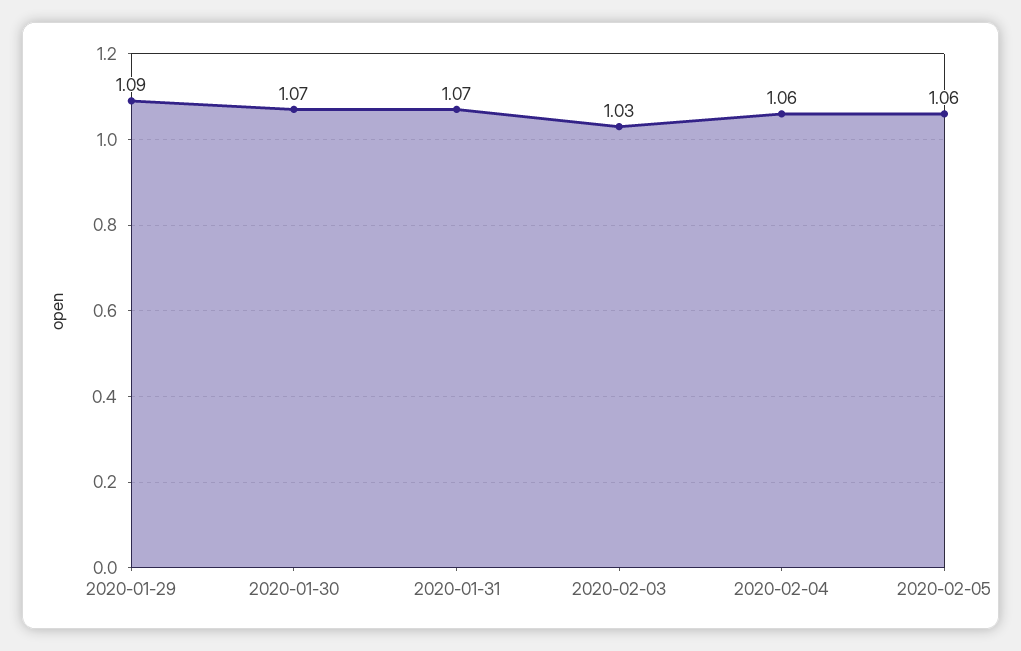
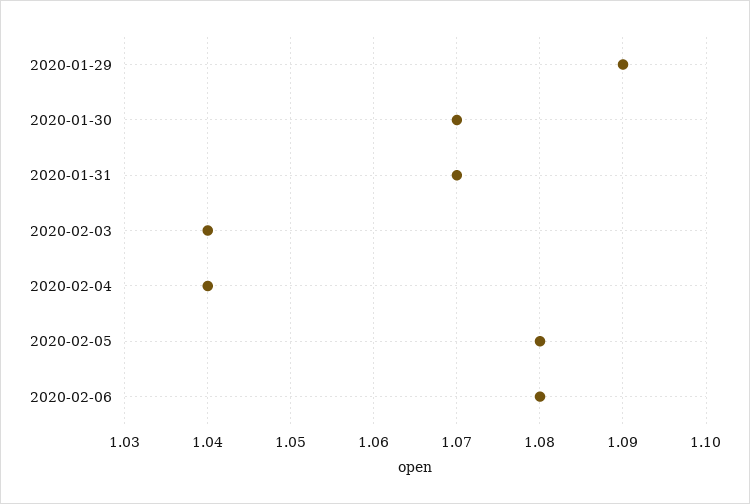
2020-02-03: 1.03 -> 1.04
2020-02-04: 1.06 -> 1.04
2020-02-05: 1.06 -> 1.08
2020-02-06: none -> 1.08

